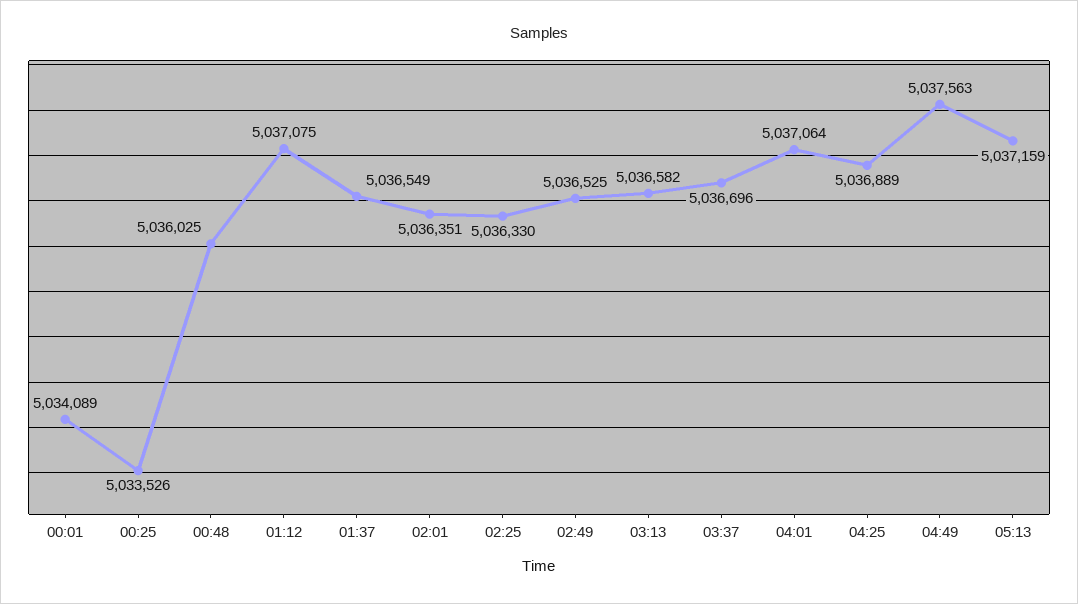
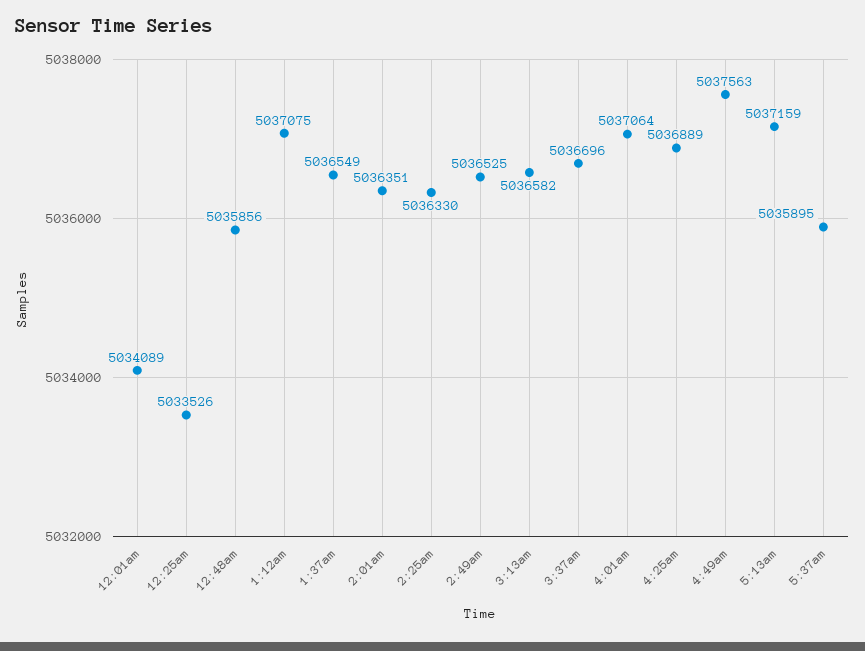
00:48: 5036025 -> 5035856
5:37am: none -> 5035895

